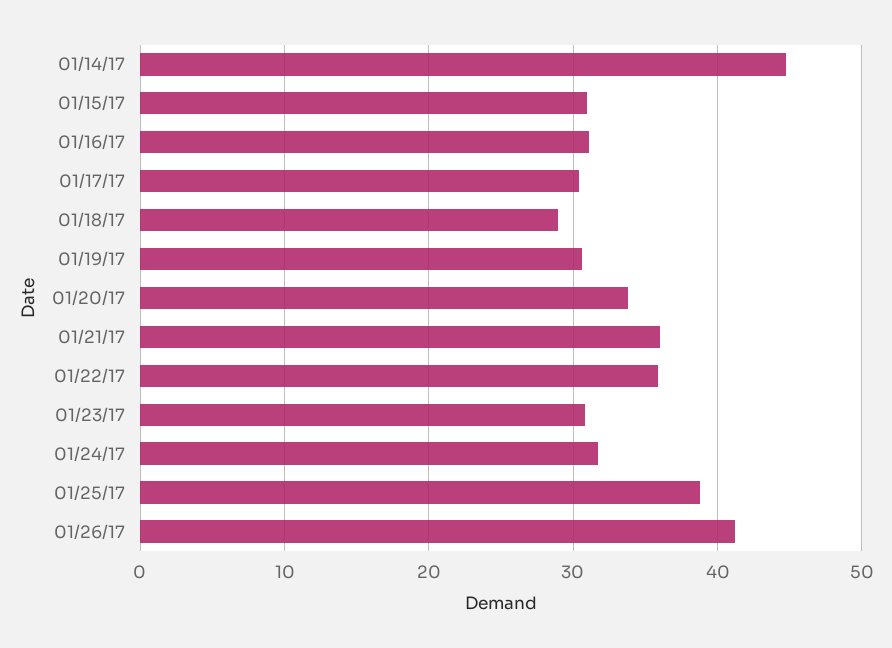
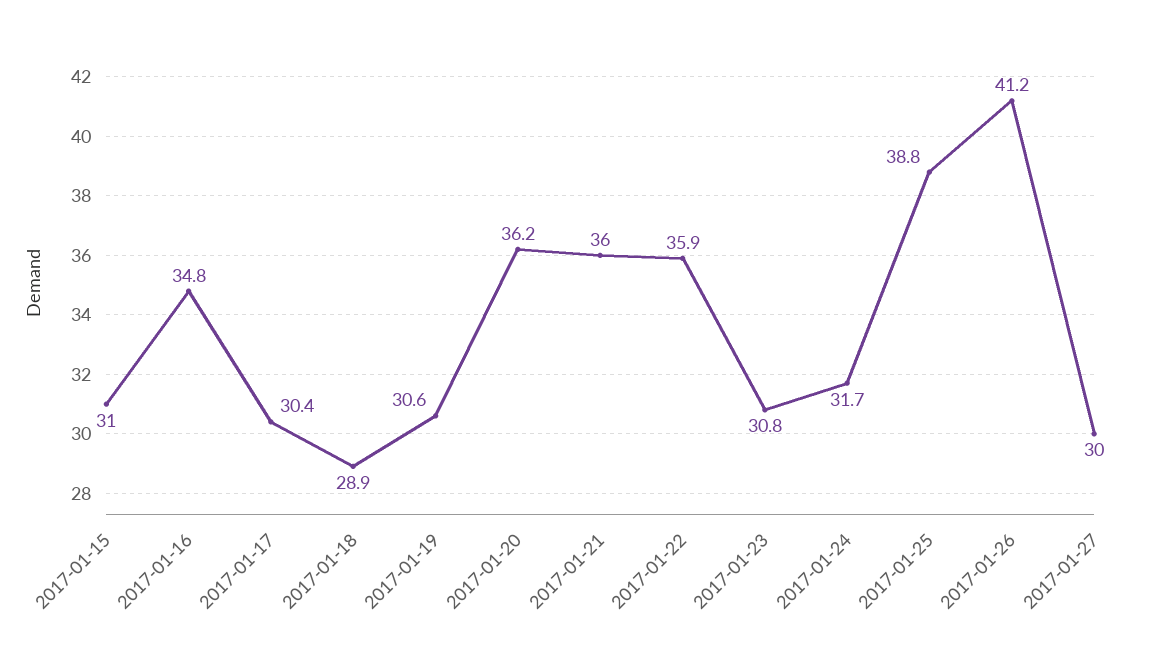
01/14/17: 45 -> none
01/16/17: 31 -> 34.8
01/20/17: 34 -> 36.2
2017-01-27: none -> 30

